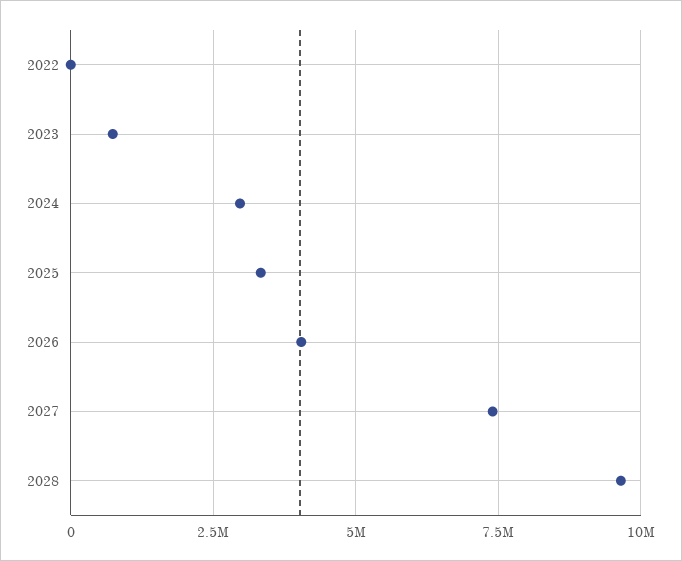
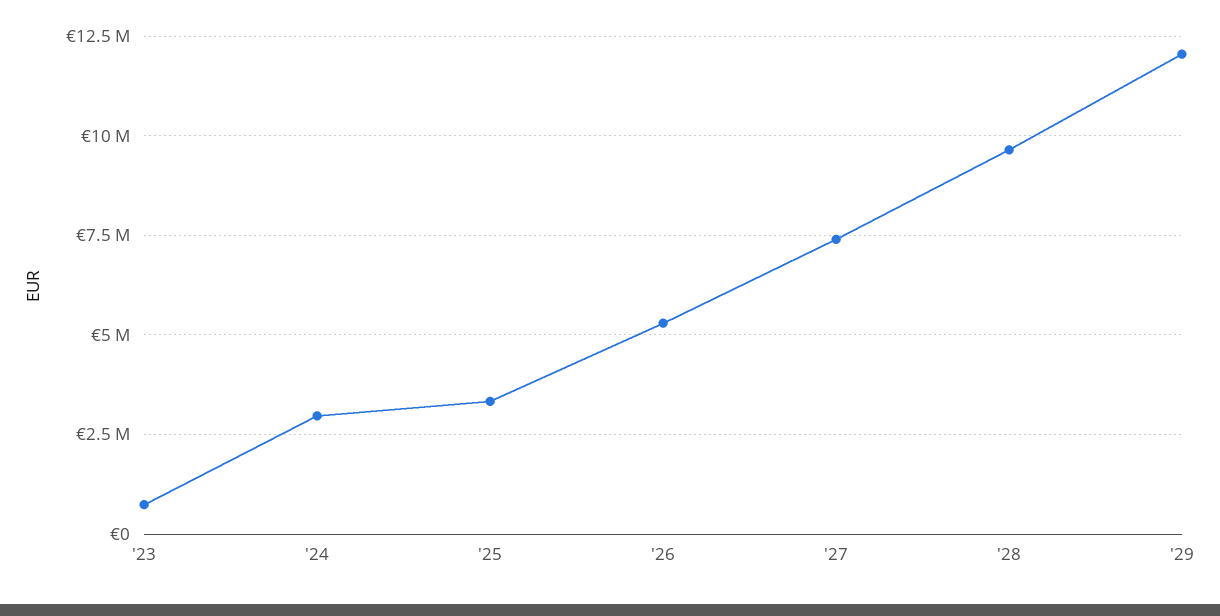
2022: 0 -> none
2026: 4000000 -> 5250000
'29: none -> 12000000

